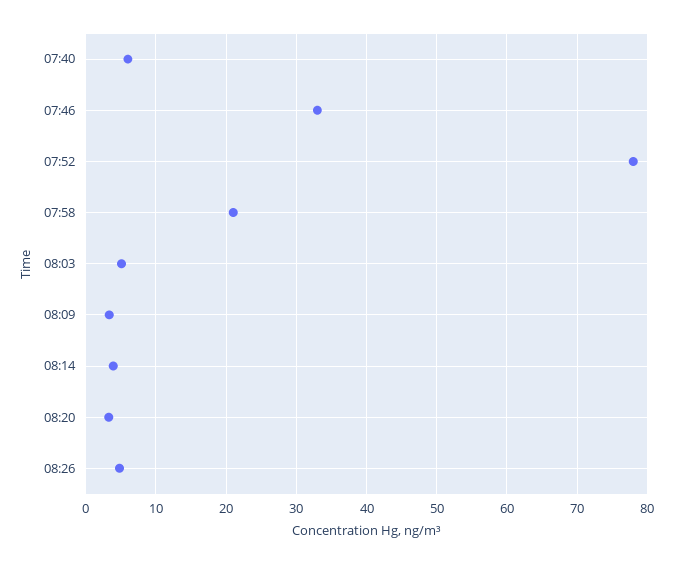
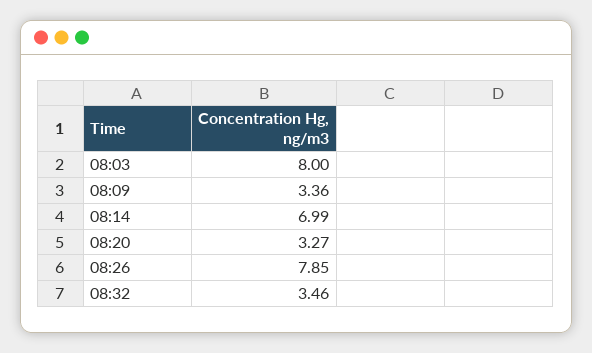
07:40: 6 -> none
07:46: 33 -> none
07:52: 78 -> none
07:58: 21 -> none
08:03: 5 -> 8
08:14: 4 -> 6.99
08:26: 5 -> 7.85
08:32: none -> 3.46

